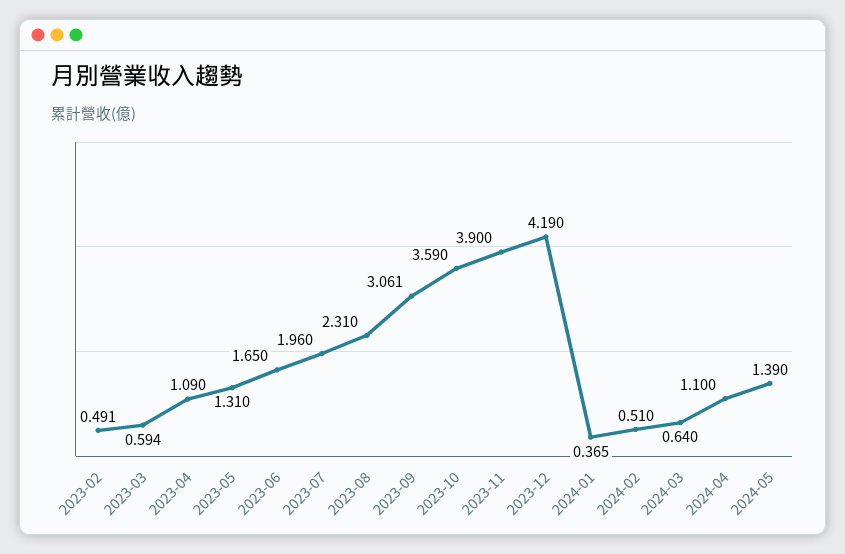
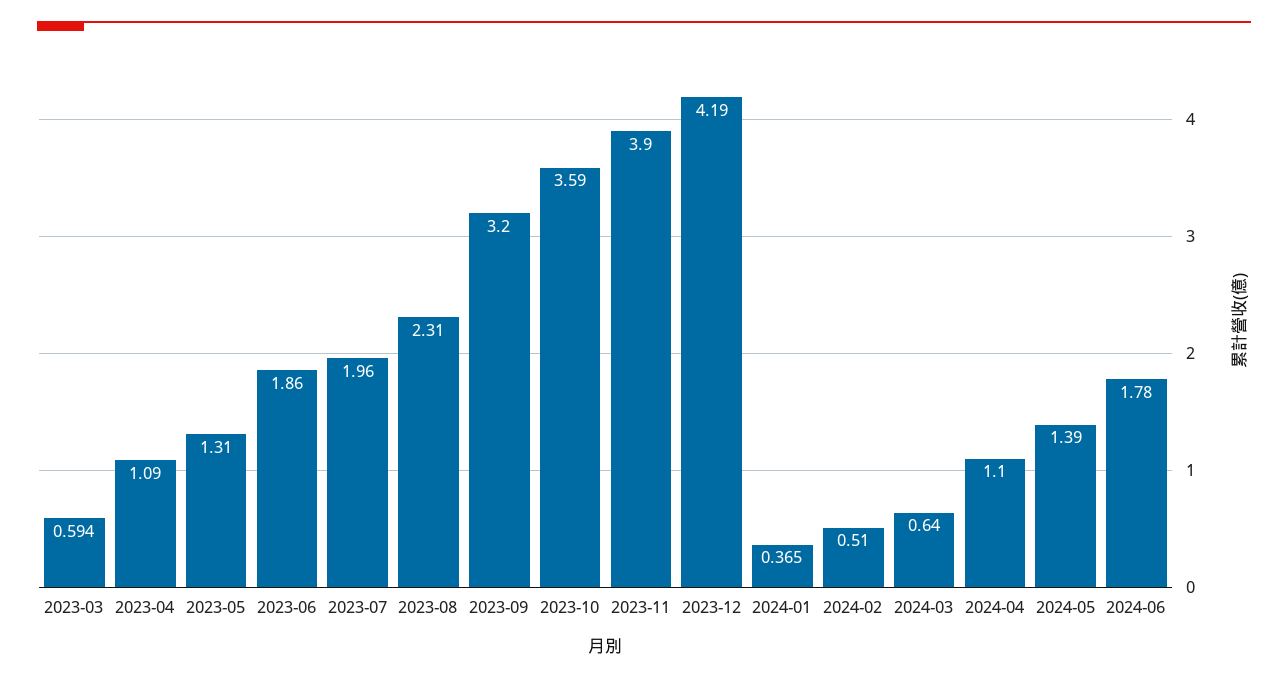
2023-02: 0.491 -> none
2023-06: 1.65 -> 1.86
2023-09: 3.061 -> 3.2
2024-06: none -> 1.78

